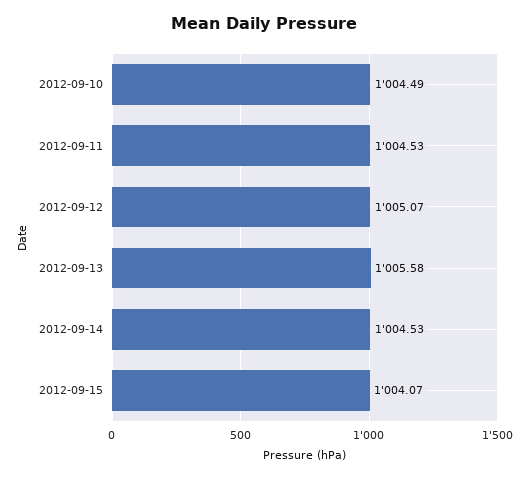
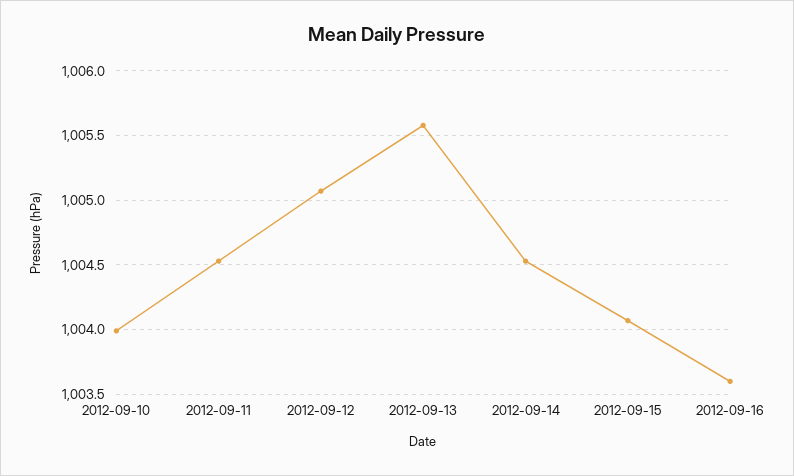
2012-09-10: 1004.49 -> 1004
2012-09-16: none -> 1003.6

